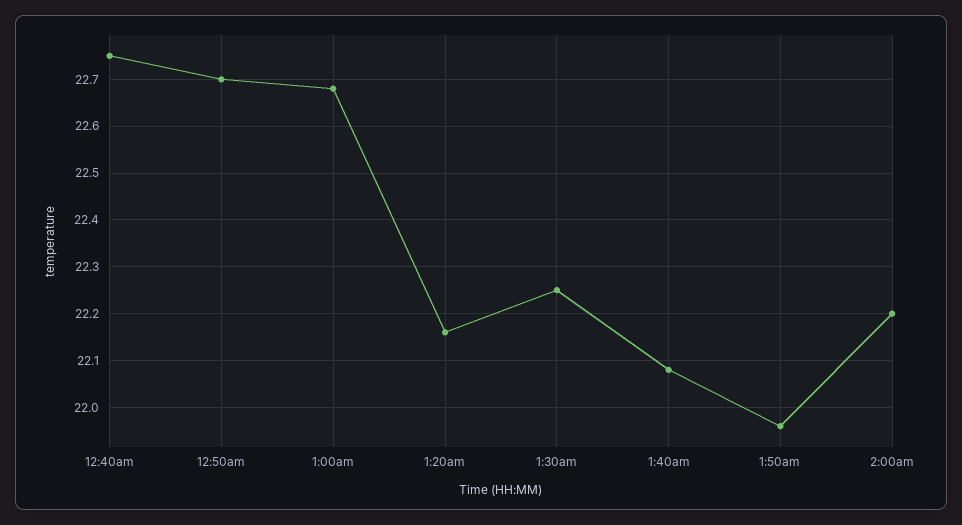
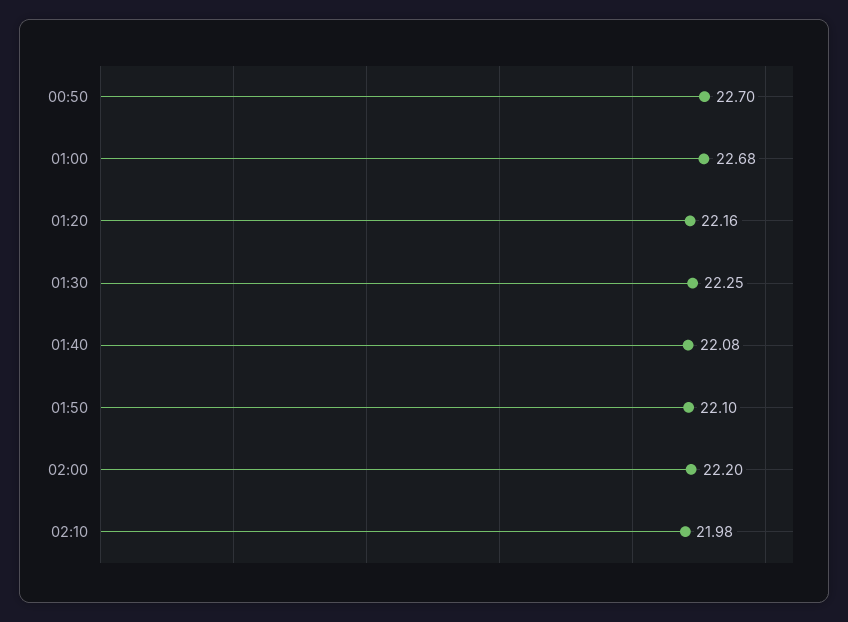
12:40am: 22.75 -> none
1:50am: 21.95 -> 22.1
02:10: none -> 21.98

